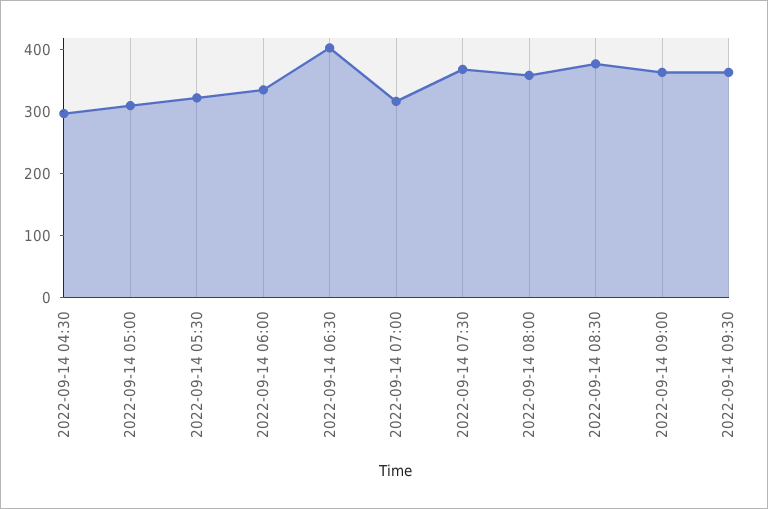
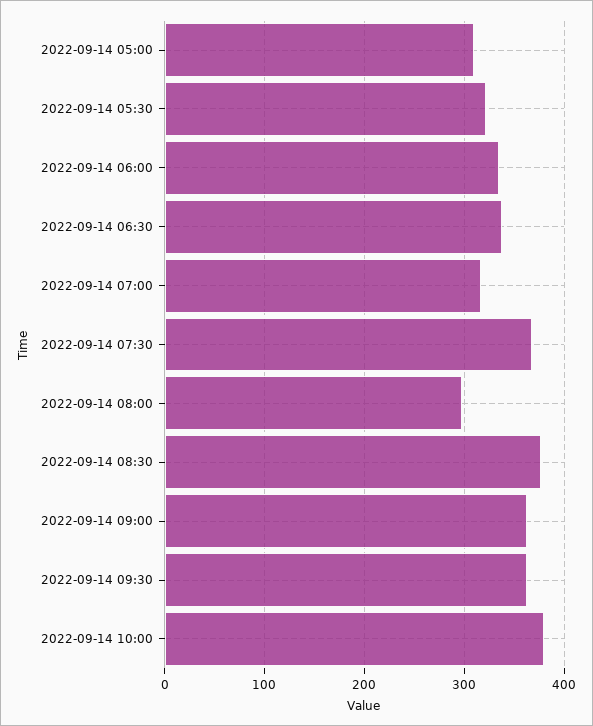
2022-09-14 04:30: 300 -> none
2022-09-14 06:30: 400 -> 340
2022-09-14 08:00: 360 -> 300
2022-09-14 10:00: none -> 380

